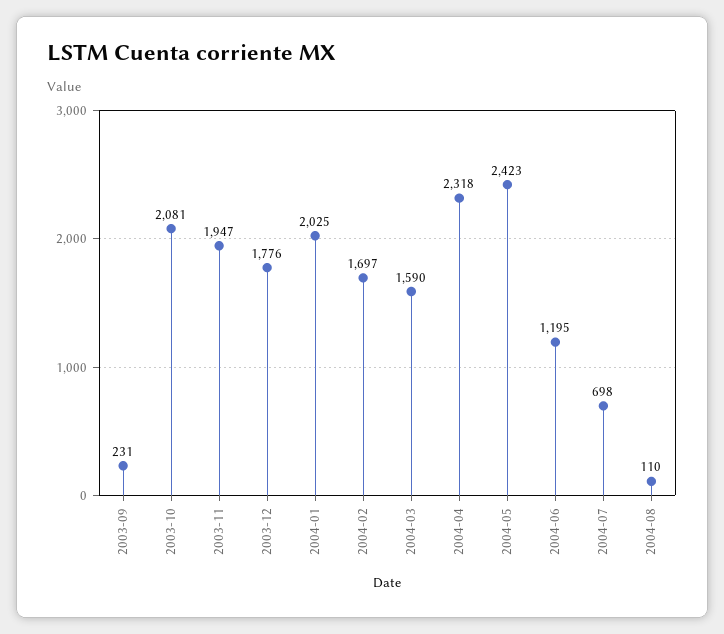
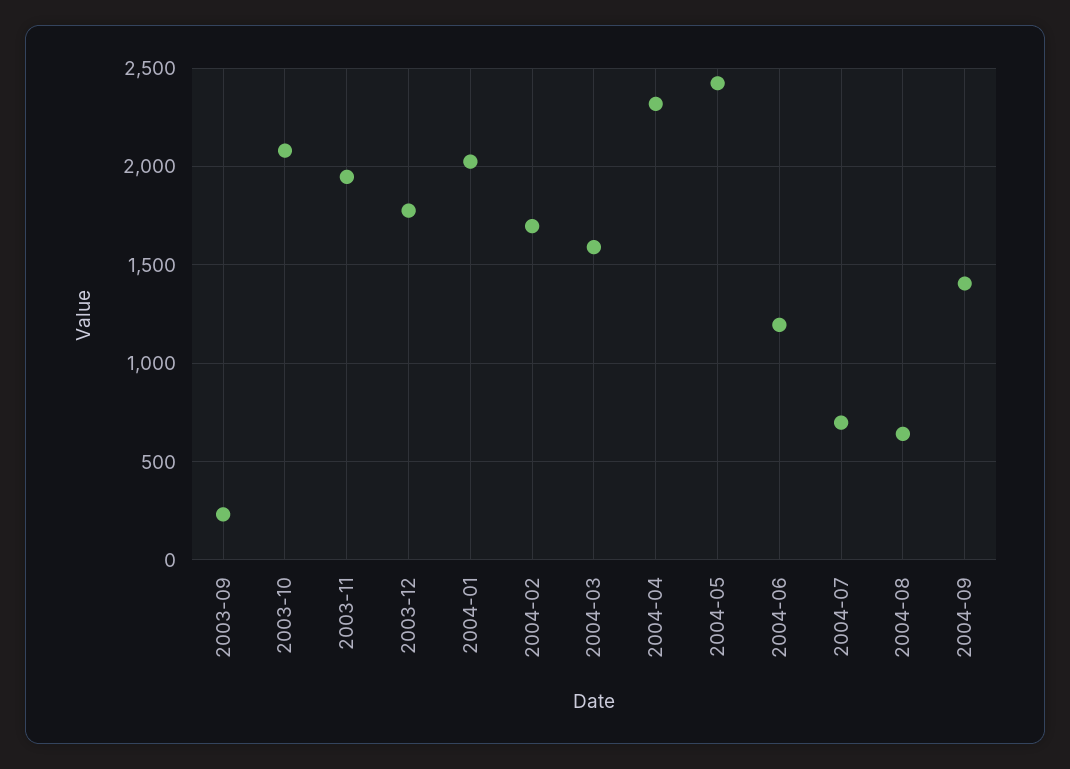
2004-08: 110 -> 650
2004-09: none -> 1400

